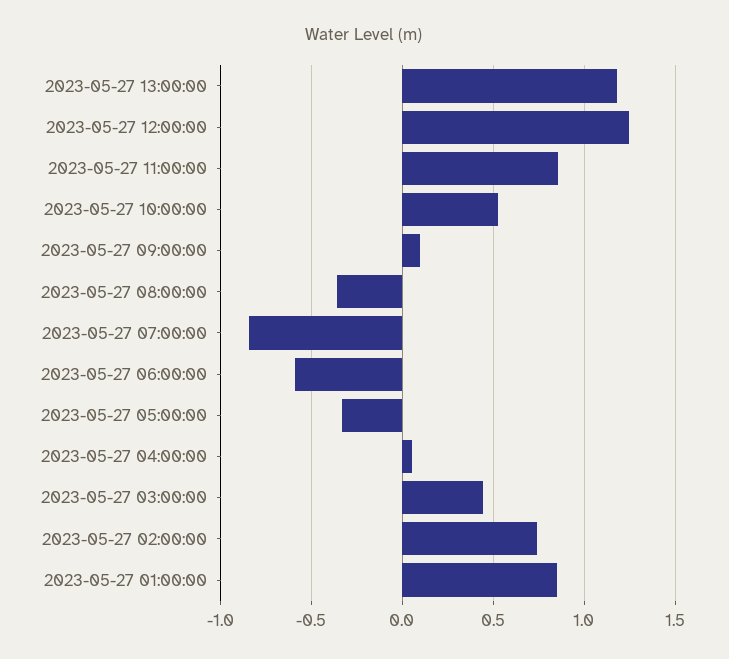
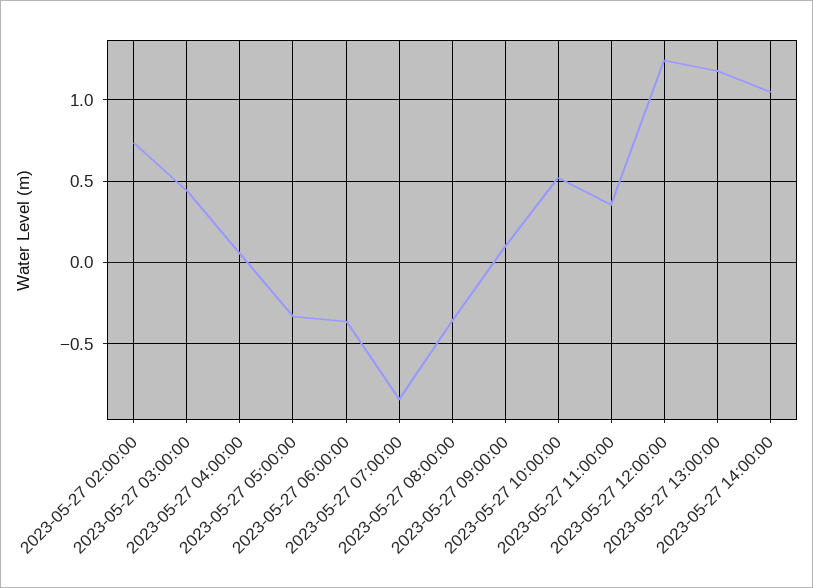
2023-05-27 11:00:00: 0.85 -> 0.35
2023-05-27 06:00:00: -0.6 -> -0.35
2023-05-27 01:00:00: 0.85 -> none
2023-05-27 14:00:00: none -> 1.05

